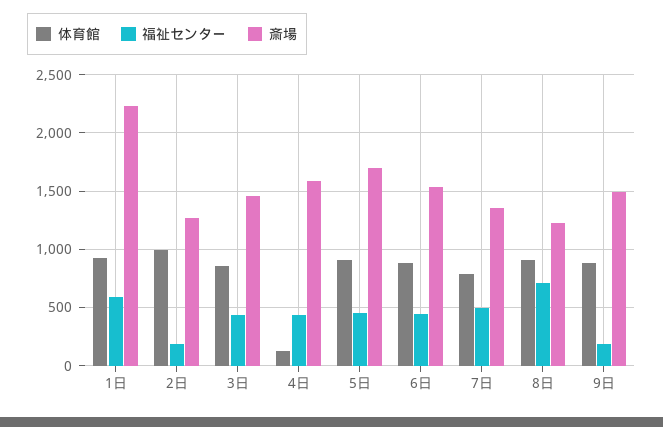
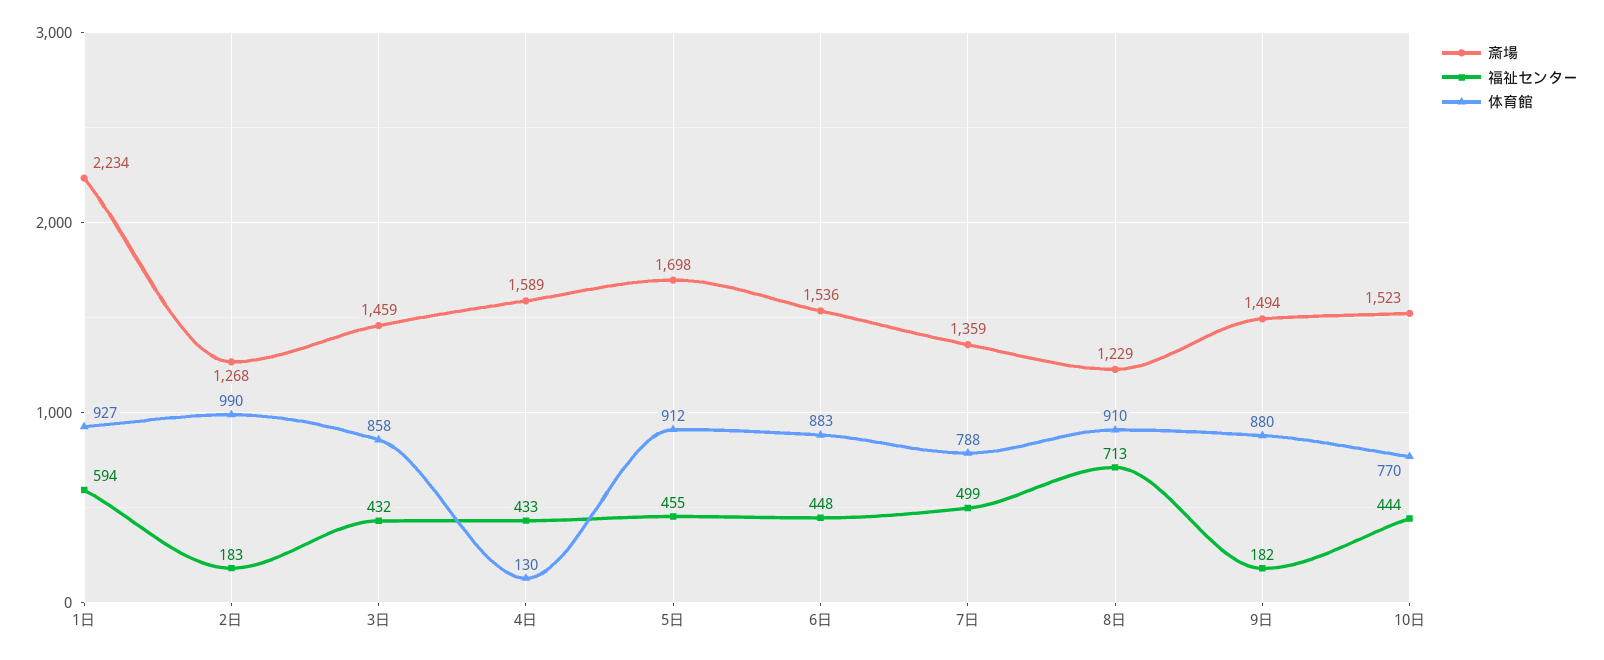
斎場, 10日: none -> 1523
福祉センター, 10日: none -> 444
体育館, 10日: none -> 770

